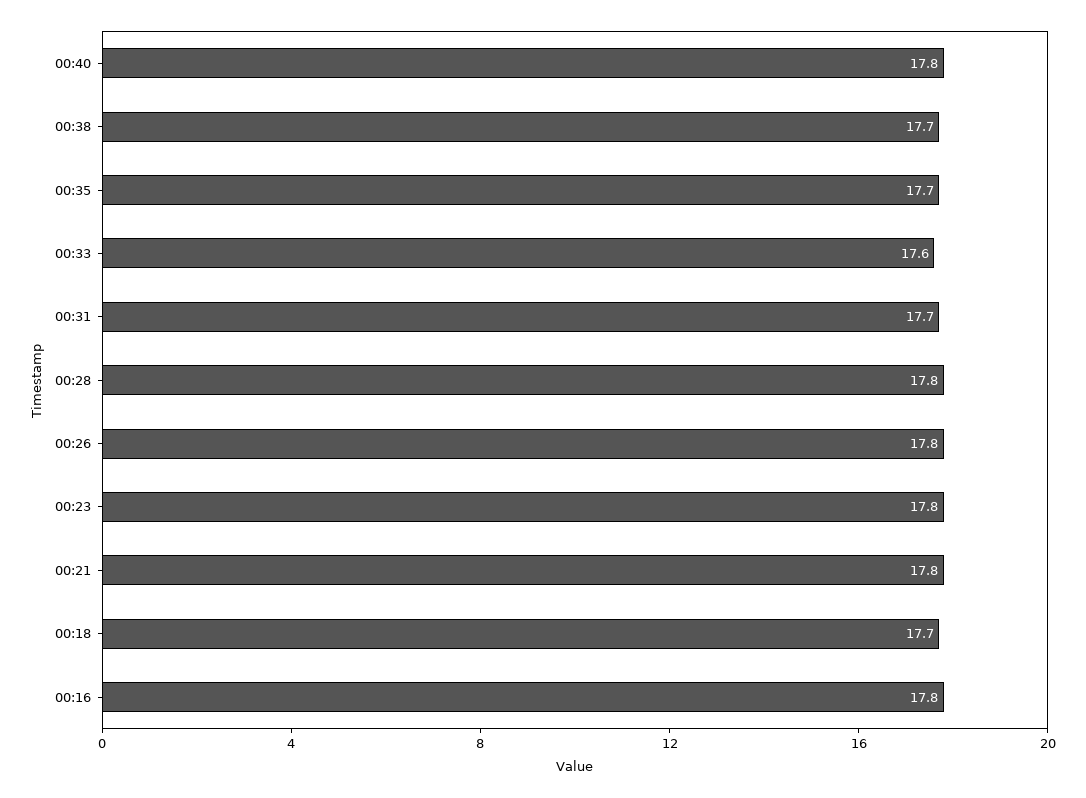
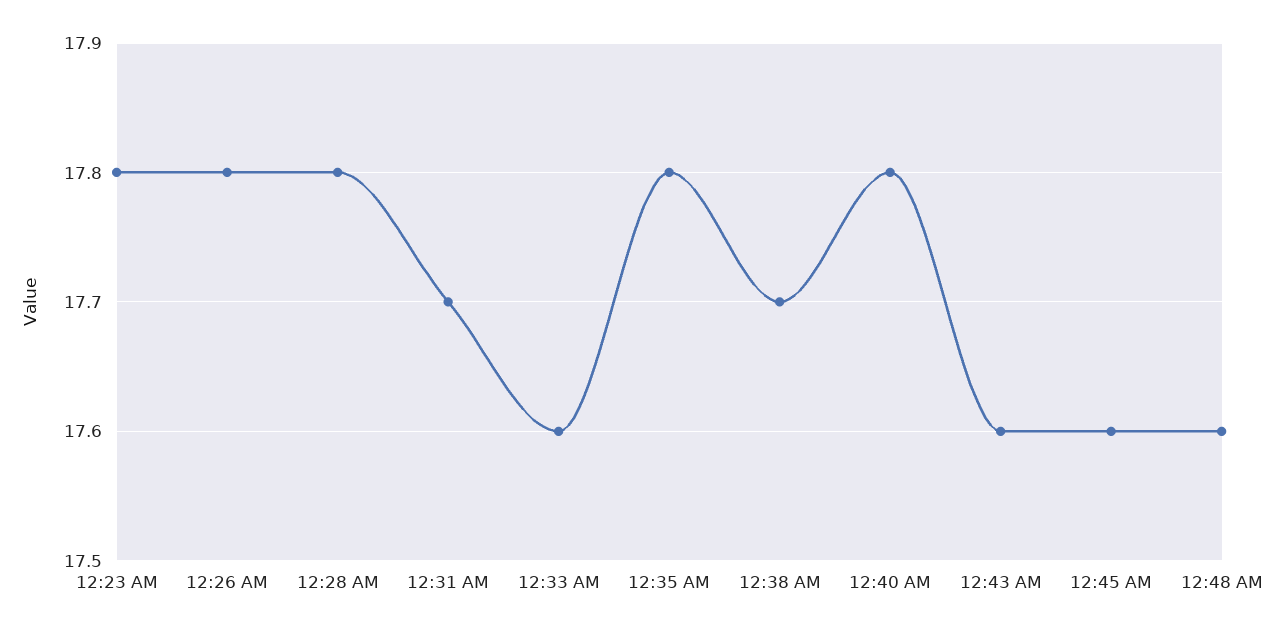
00:35: 17.7 -> 17.8
00:21: 17.8 -> none
00:18: 17.7 -> none
00:16: 17.8 -> none
12:43 AM: none -> 17.6
12:45 AM: none -> 17.6
12:48 AM: none -> 17.6

